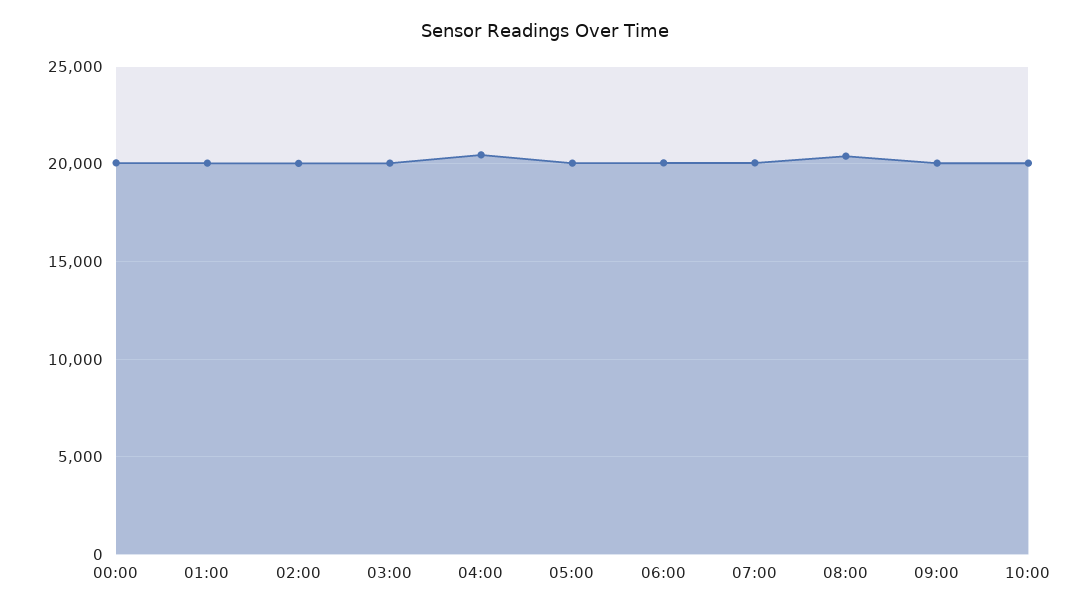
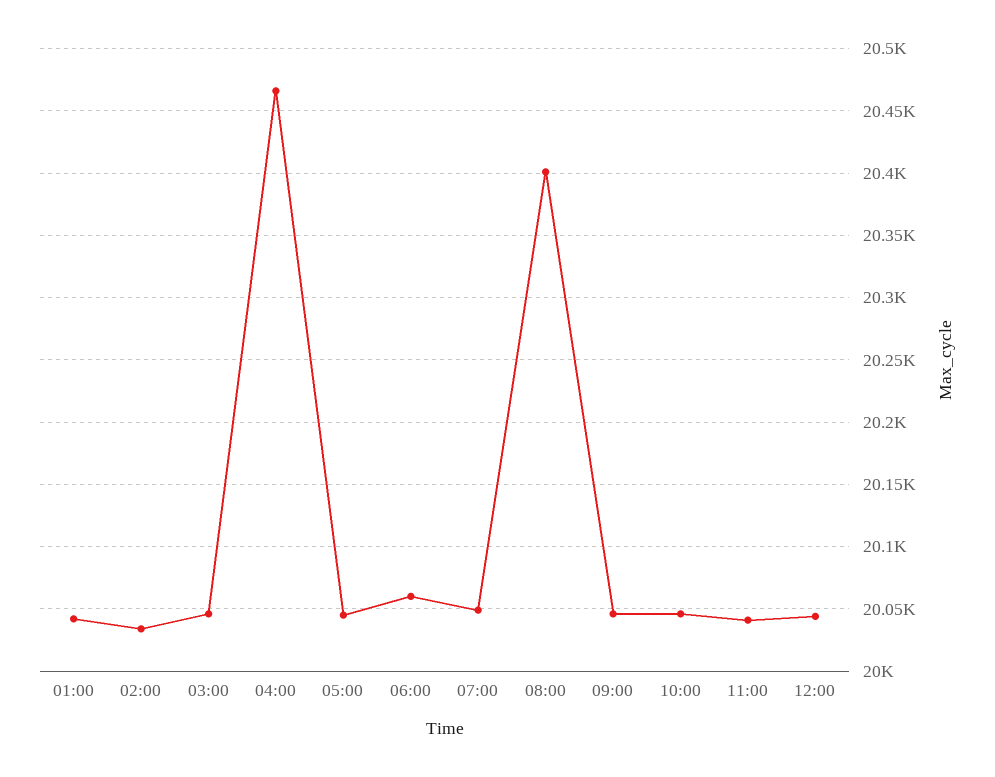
00:00: 20000 -> none
11:00: none -> 20040
12:00: none -> 20045

